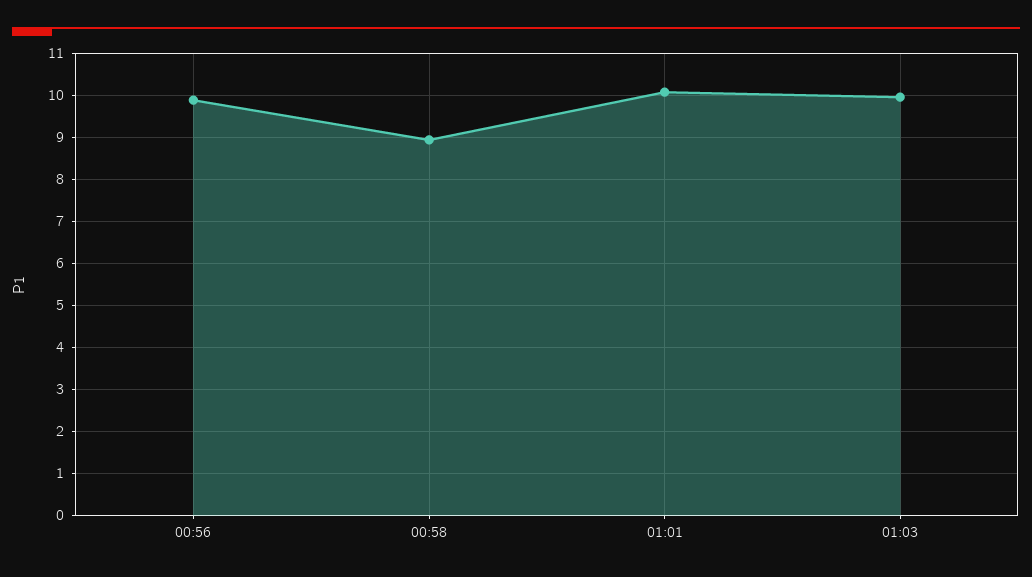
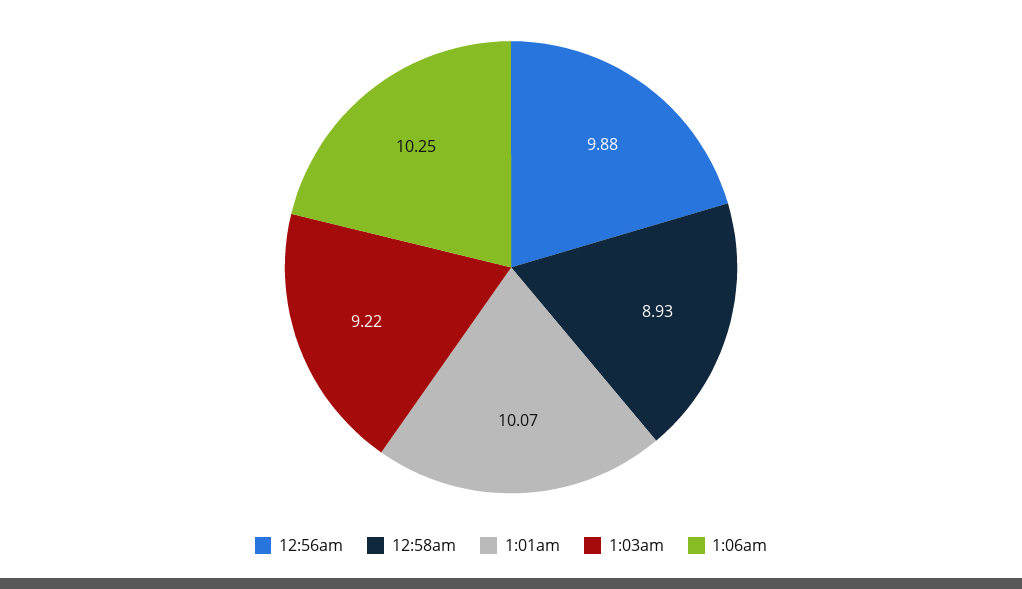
01:03: 10 -> 9.22
1:06am: none -> 10.25

